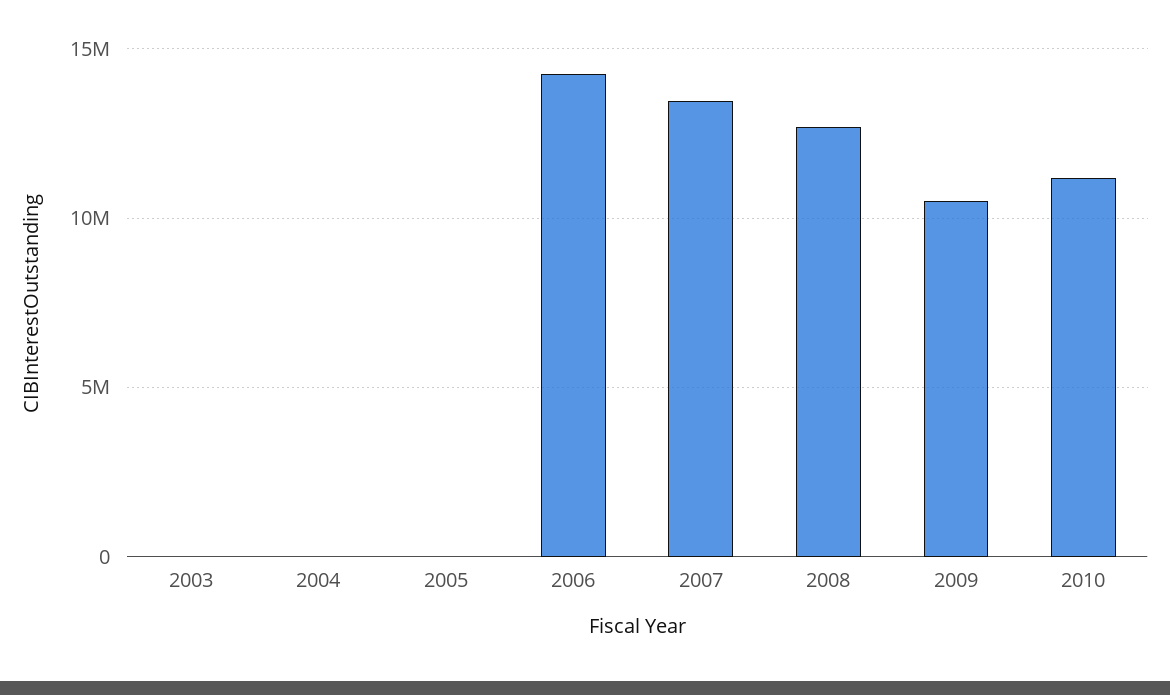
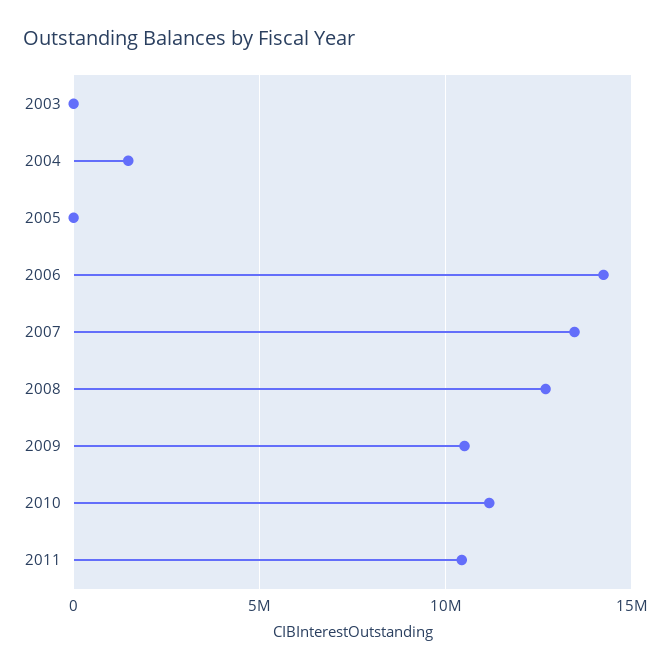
2004: 0 -> 1500000
2011: none -> 10500000

